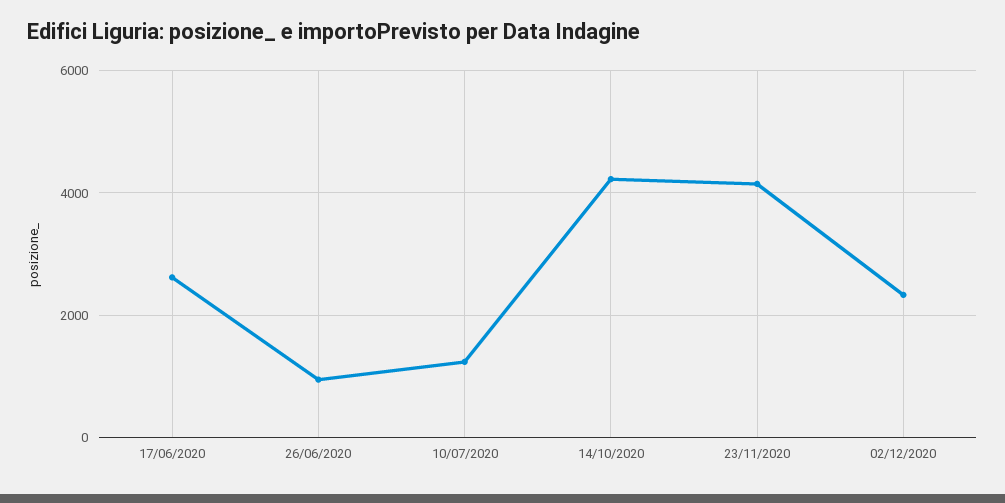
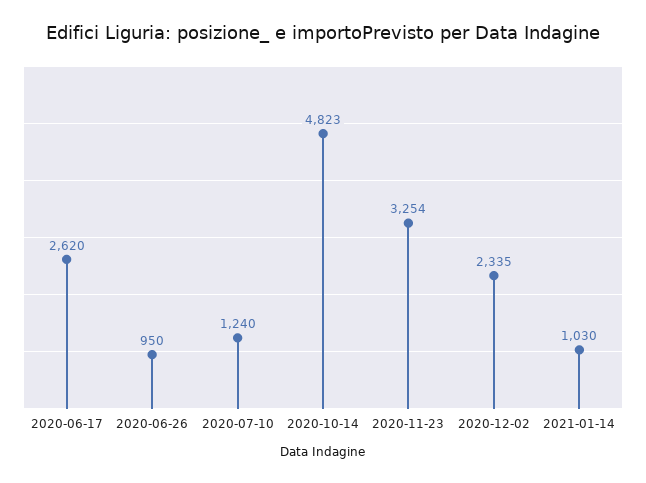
14/10/2020: 4200 -> 4823
23/11/2020: 4200 -> 3254
2021-01-14: none -> 1030

